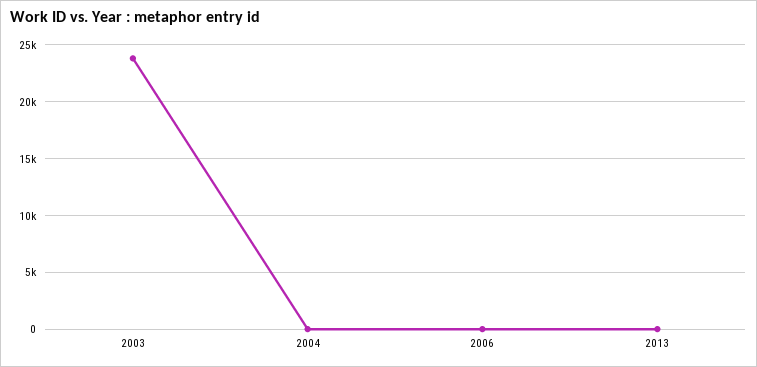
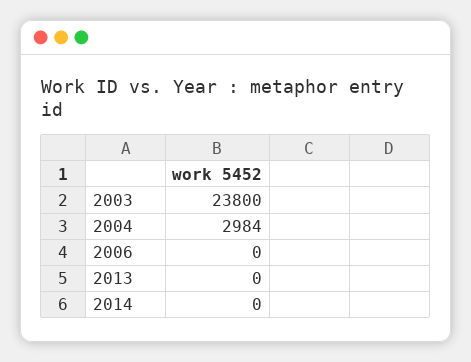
2004: 0 -> 2984
2014: none -> 0

